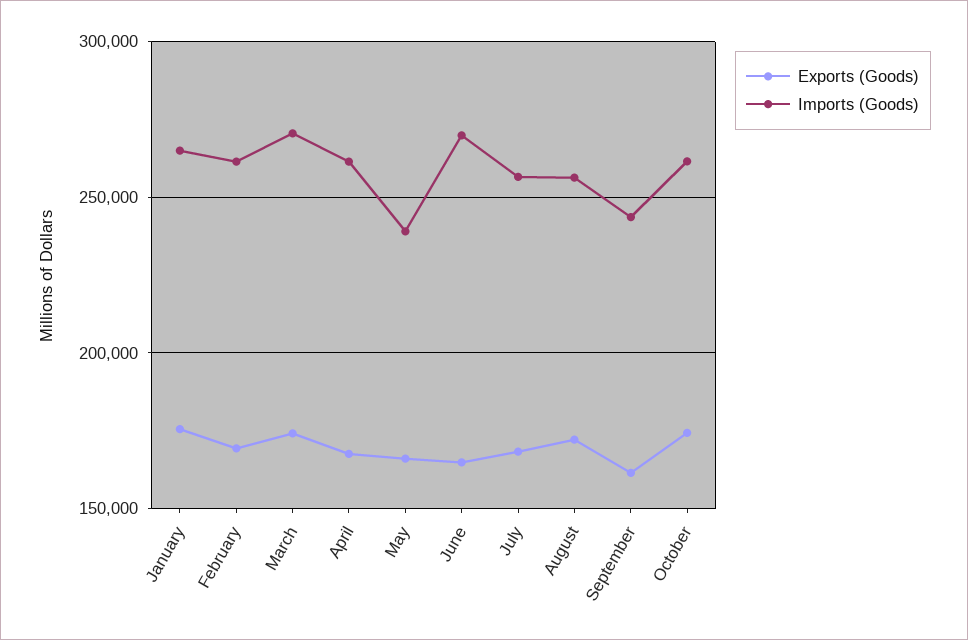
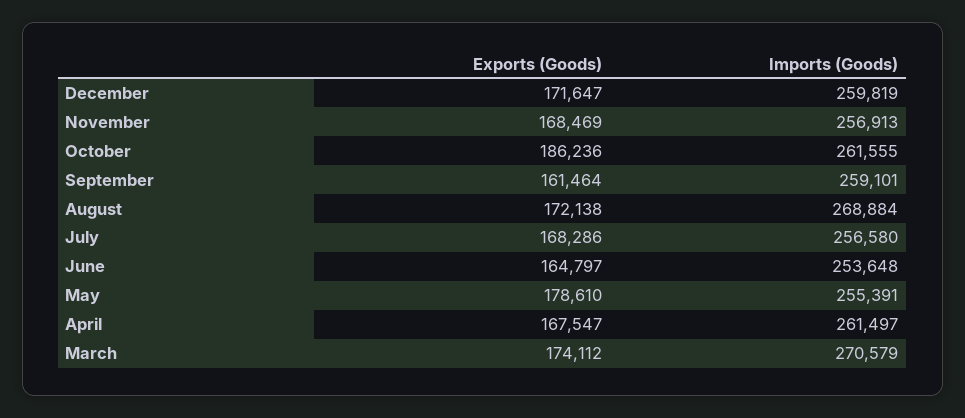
Exports (Goods), January: 175000 -> none
Imports (Goods), January: 265000 -> none
Exports (Goods), February: 170000 -> none
Imports (Goods), February: 260000 -> none
Exports (Goods), May: 165000 -> 178610
Imports (Goods), May: 240000 -> 255391
Imports (Goods), June: 270000 -> 253648
Imports (Goods), August: 255000 -> 268884
Imports (Goods), September: 245000 -> 259101
Exports (Goods), October: 175000 -> 186236
Exports (Goods), December: none -> 171647
Imports (Goods), December: none -> 259819
Exports (Goods), November: none -> 168469
Imports (Goods), November: none -> 256913

